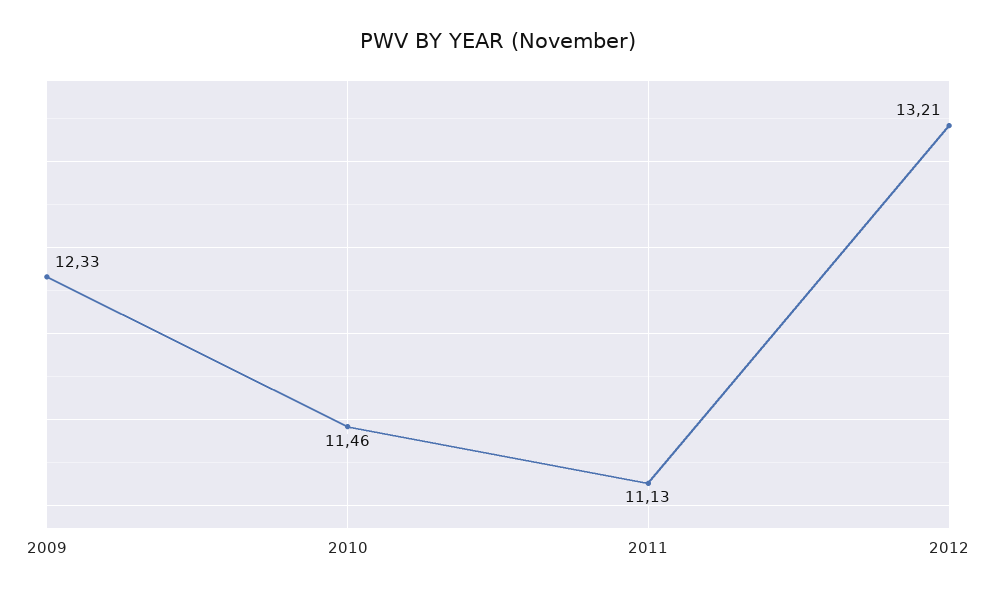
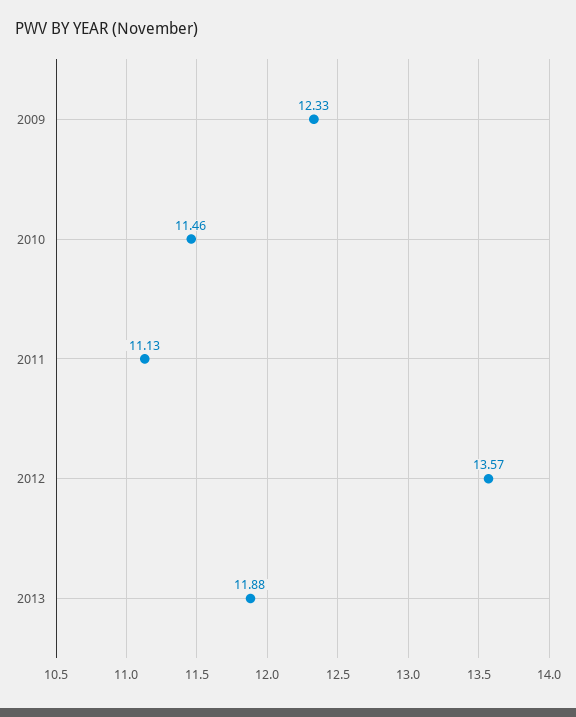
2012: 13.21 -> 13.57
2013: none -> 11.88

